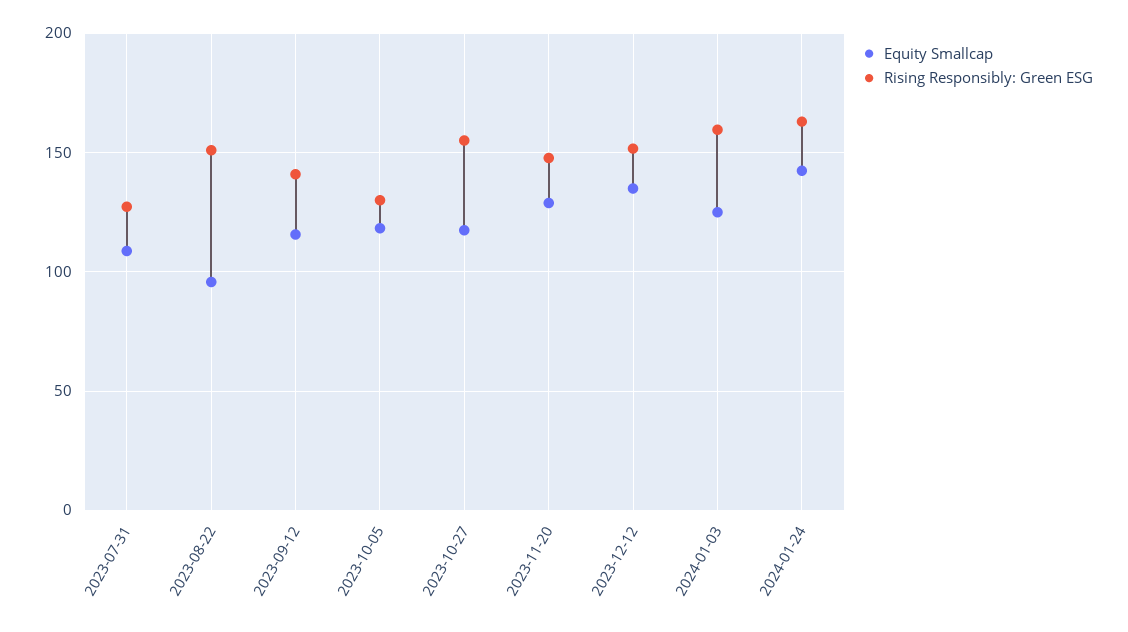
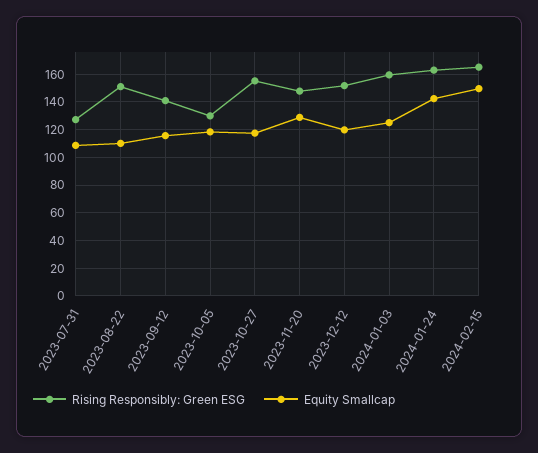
Equity Smallcap, 2023-08-22: 95 -> 110
Equity Smallcap, 2023-12-12: 135 -> 120
Rising Responsibly: Green ESG, 2024-02-15: none -> 165
Equity Smallcap, 2024-02-15: none -> 150

